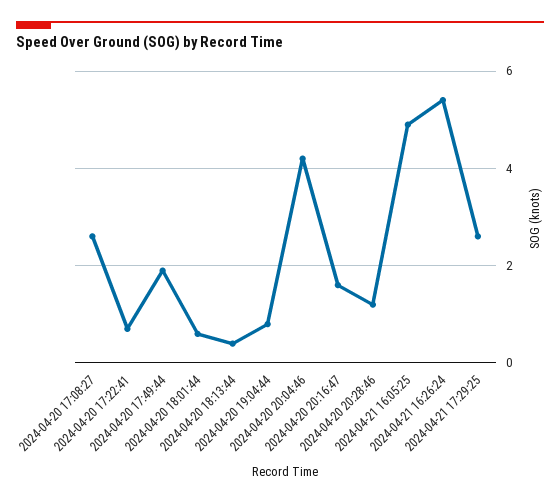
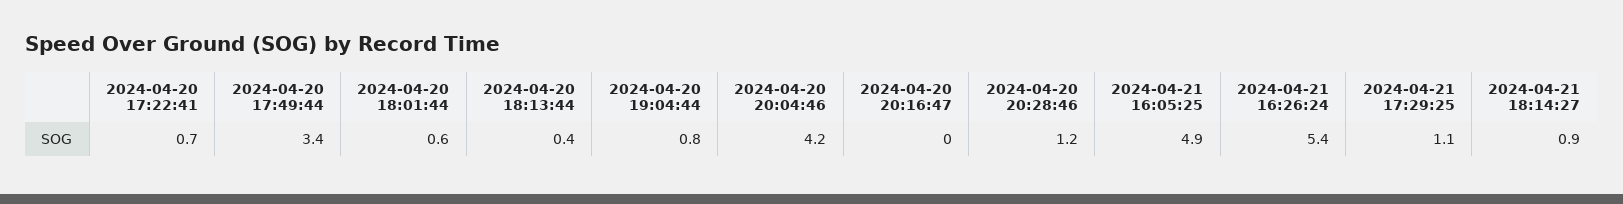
2024-04-20 17:08:27: 2.5 -> none
2024-04-20 17:49:44: 2 -> 3.4
2024-04-20 20:16:47: 1.5 -> 0
2024-04-21 17:29:25: 2.5 -> 1.1
2024-04-21 18:14:27: none -> 0.9

